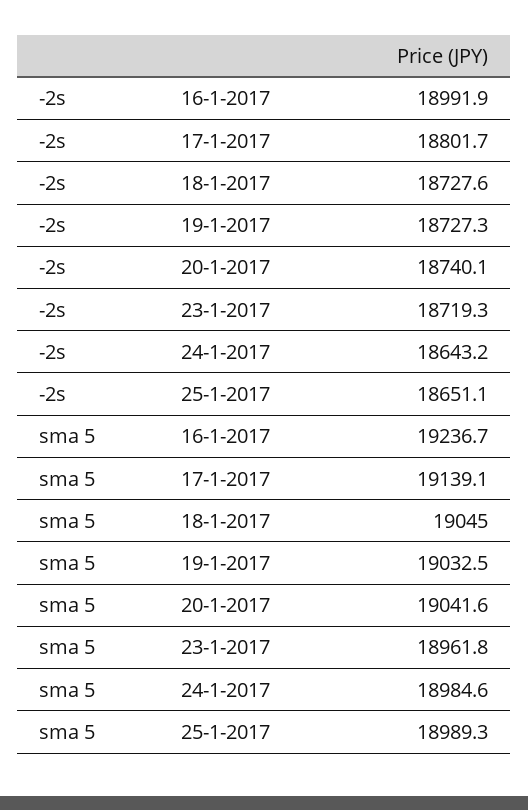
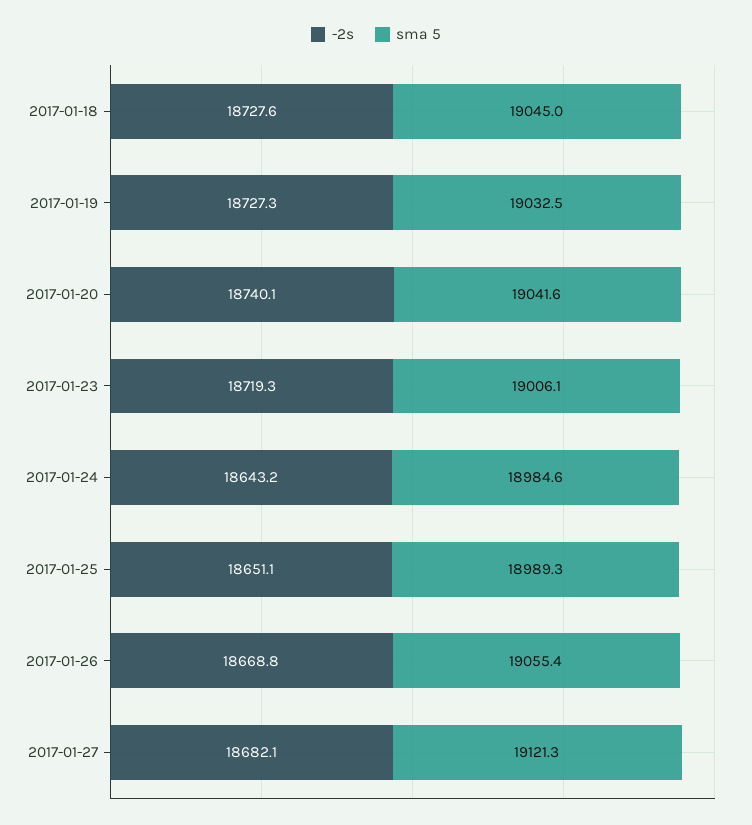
-2s, 16-1-2017: 18991.9 -> none
-2s, 17-1-2017: 18801.7 -> none
sma 5, 16-1-2017: 19236.7 -> none
sma 5, 17-1-2017: 19139.1 -> none
sma 5, 23-1-2017: 18961.8 -> 19006.1
-2s, 2017-01-26: none -> 18668.8
sma 5, 2017-01-26: none -> 19055.4
-2s, 2017-01-27: none -> 18682.1
sma 5, 2017-01-27: none -> 19121.3

